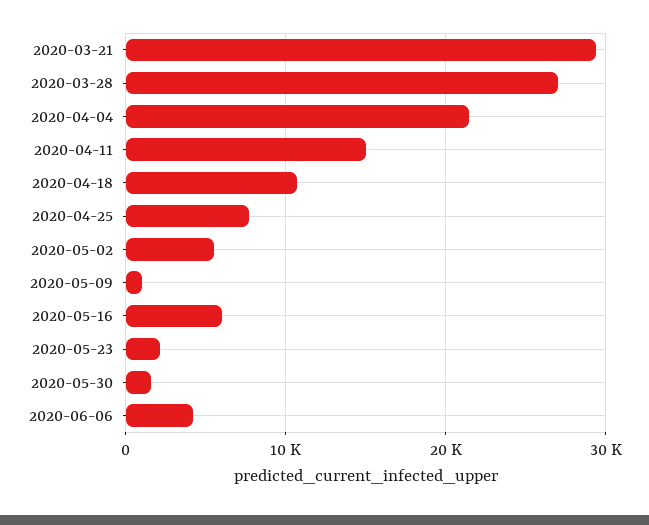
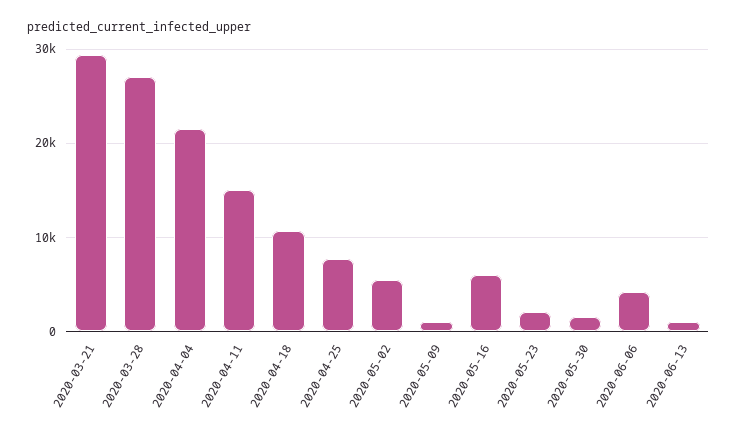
2020-06-13: none -> 1000

